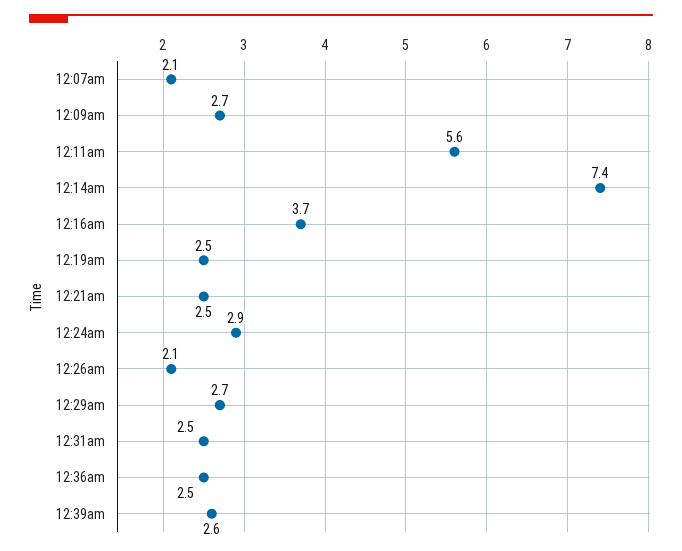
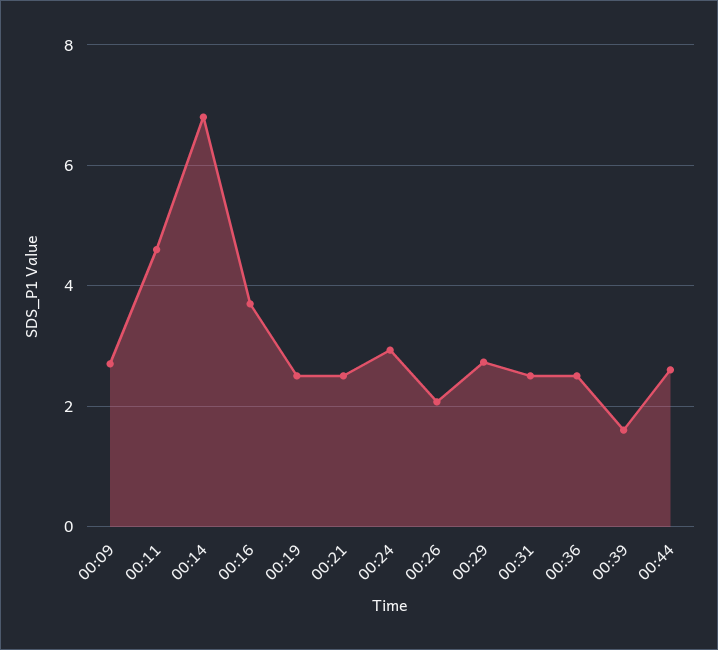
12:07am: 2.1 -> none
12:11am: 5.6 -> 4.6
12:14am: 7.4 -> 6.8
12:39am: 2.6 -> 1.6
00:44: none -> 2.6

